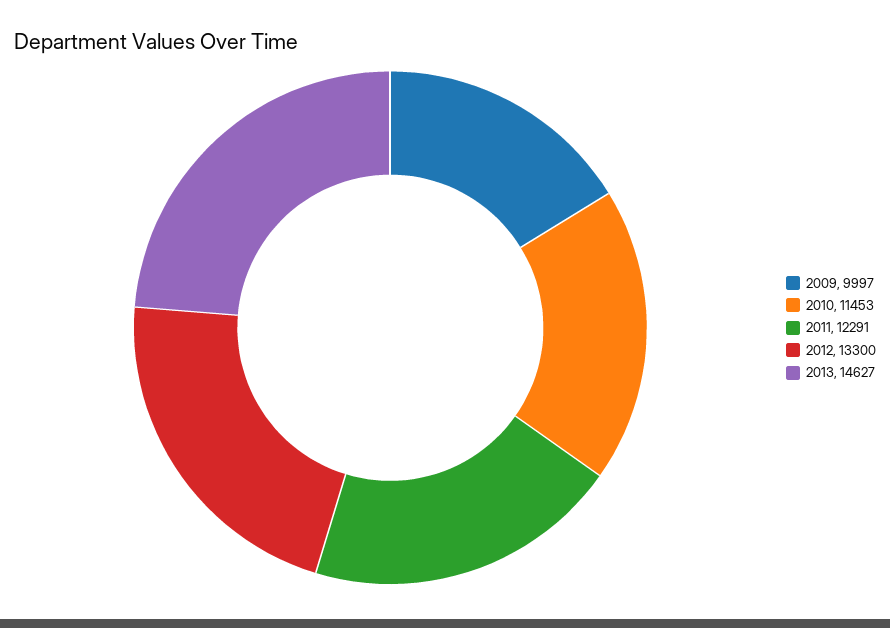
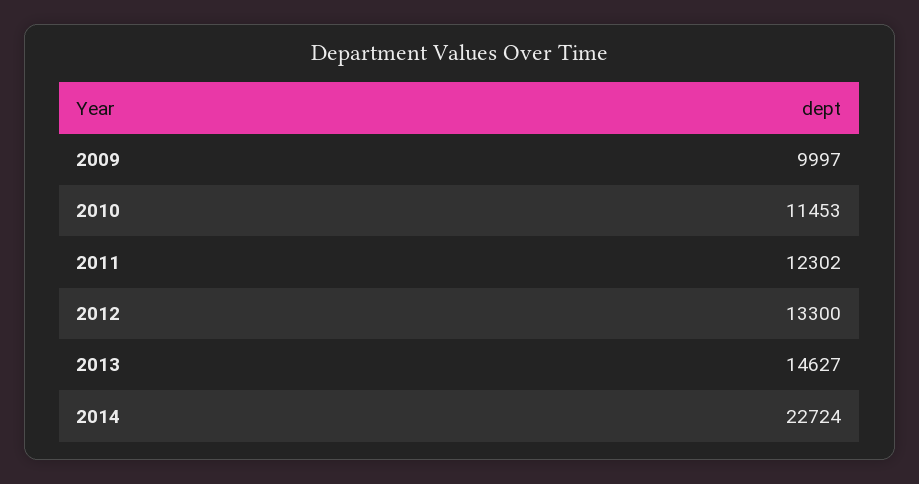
2011: 12291 -> 12302
2014: none -> 22724

